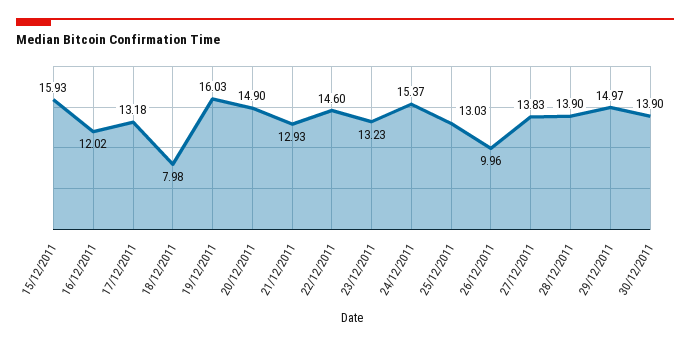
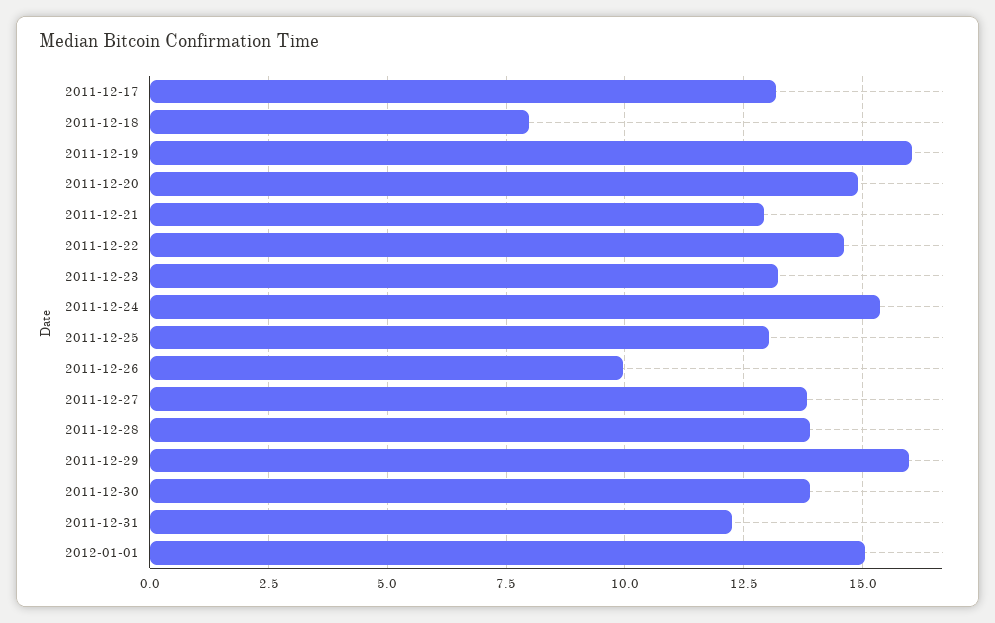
15/12/2011: 15.93 -> none
16/12/2011: 12.02 -> none
29/12/2011: 14.97 -> 16
2011-12-31: none -> 12.25
2012-01-01: none -> 15

